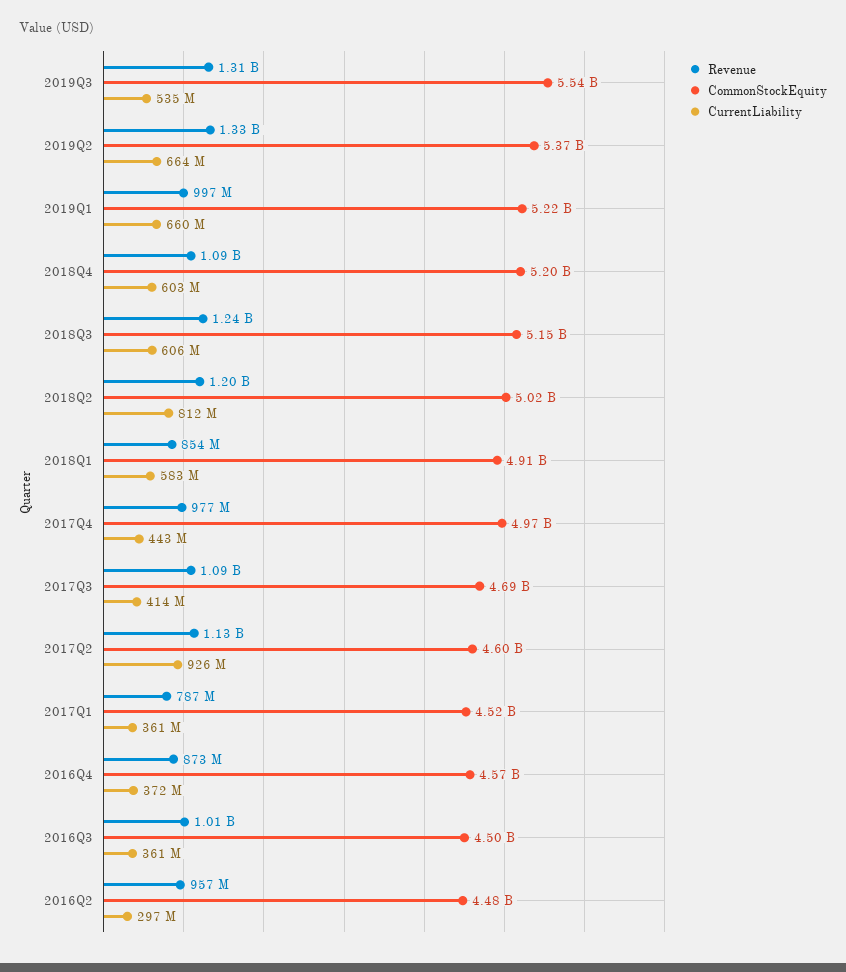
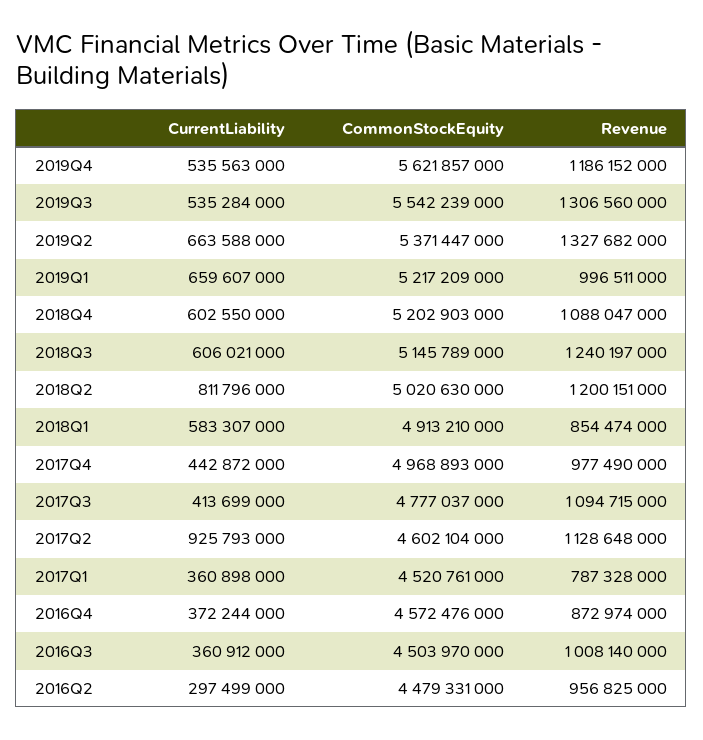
CommonStockEquity, 2017Q3: 4690000000 -> 4777037000
CurrentLiability, 2019Q4: none -> 535563000
CommonStockEquity, 2019Q4: none -> 5621857000
Revenue, 2019Q4: none -> 1186152000

